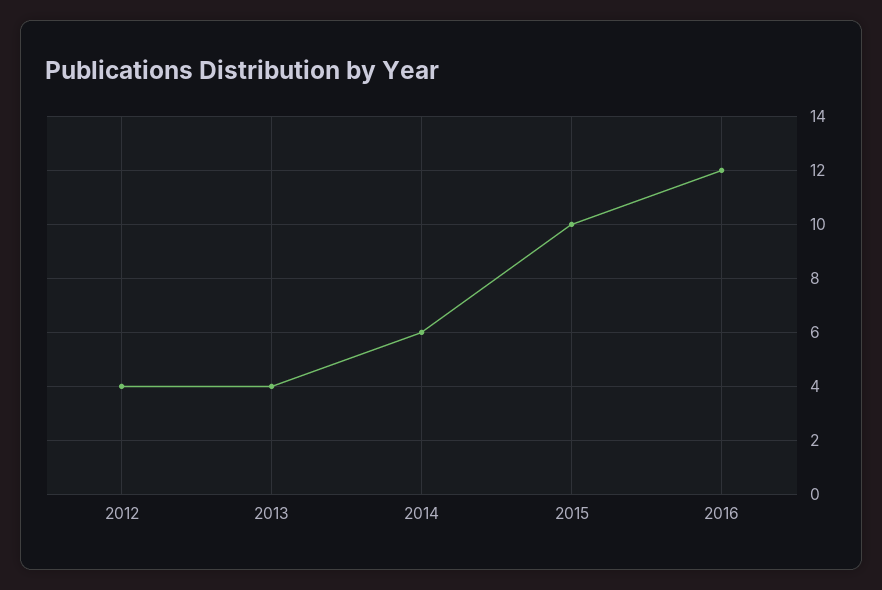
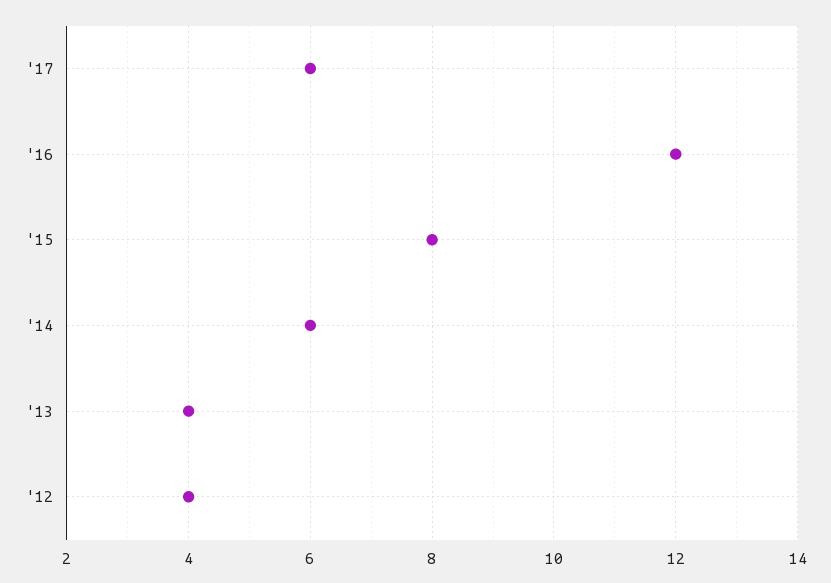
2015: 10 -> 8
'17: none -> 6

